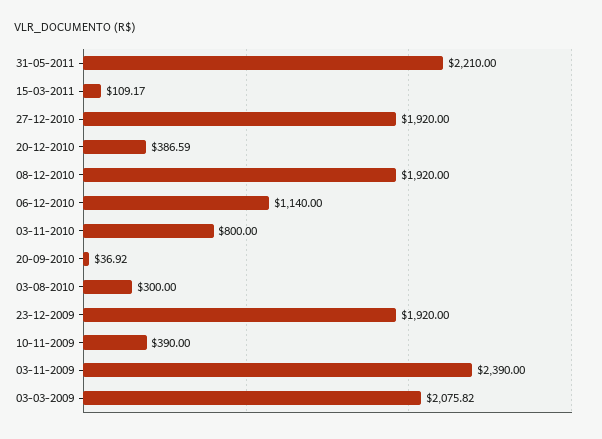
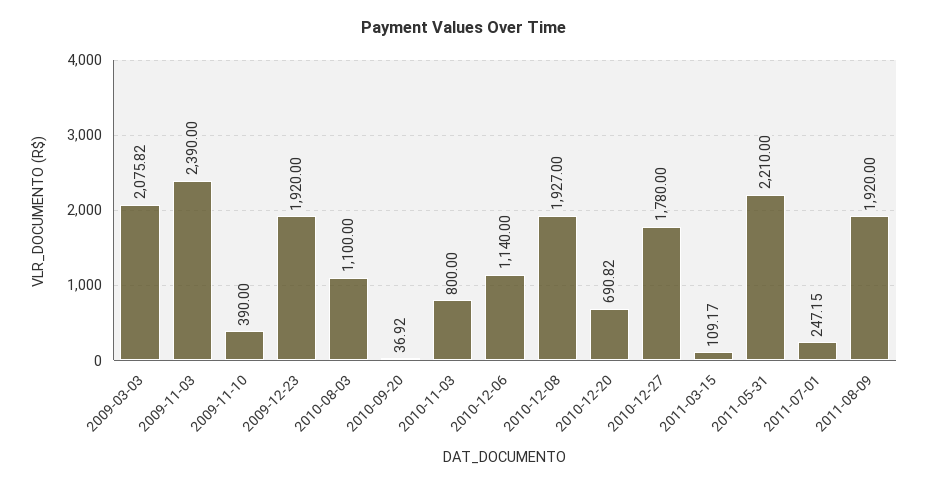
27-12-2010: 1920 -> 1780
20-12-2010: 386.59 -> 690.82
08-12-2010: 1920 -> 1927
03-08-2010: 300 -> 1100
2011-07-01: none -> 247.15
2011-08-09: none -> 1920

